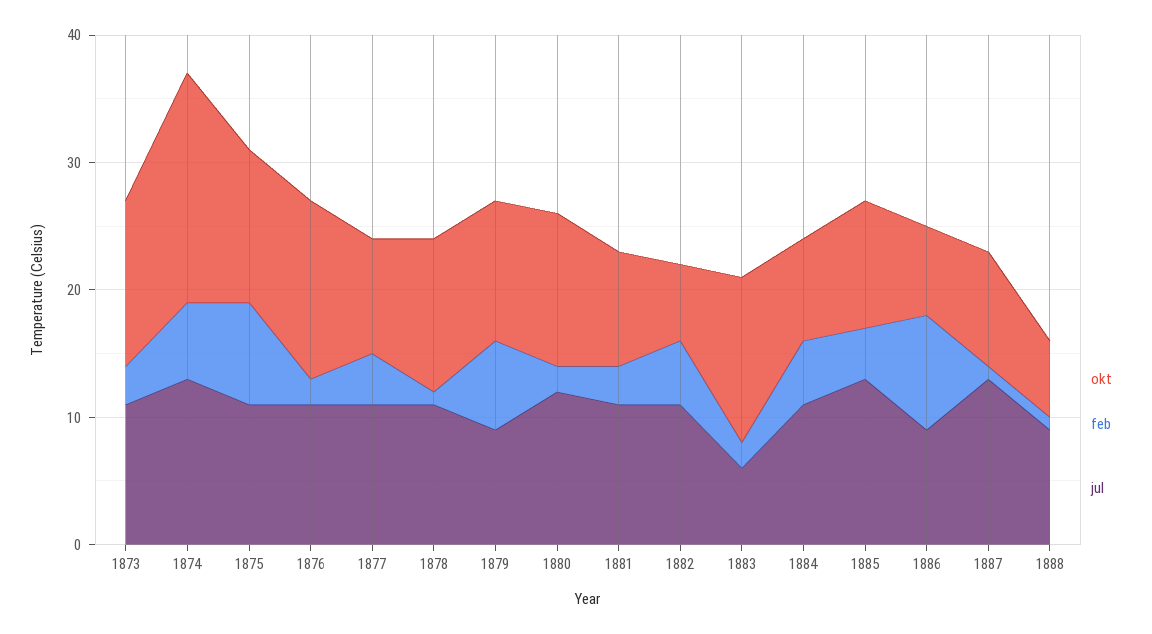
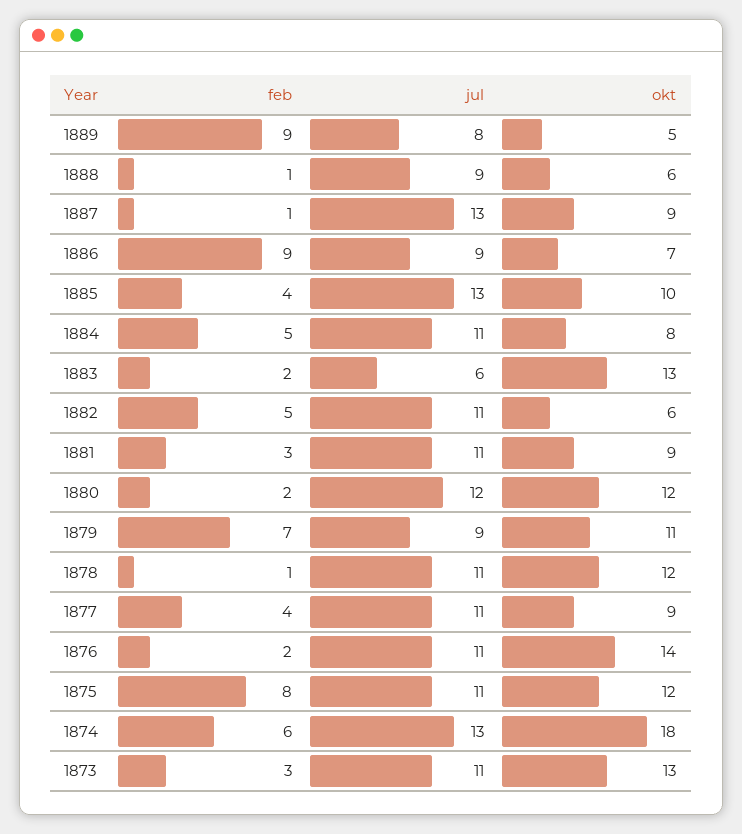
feb, 1889: none -> 9
jul, 1889: none -> 8
okt, 1889: none -> 5

